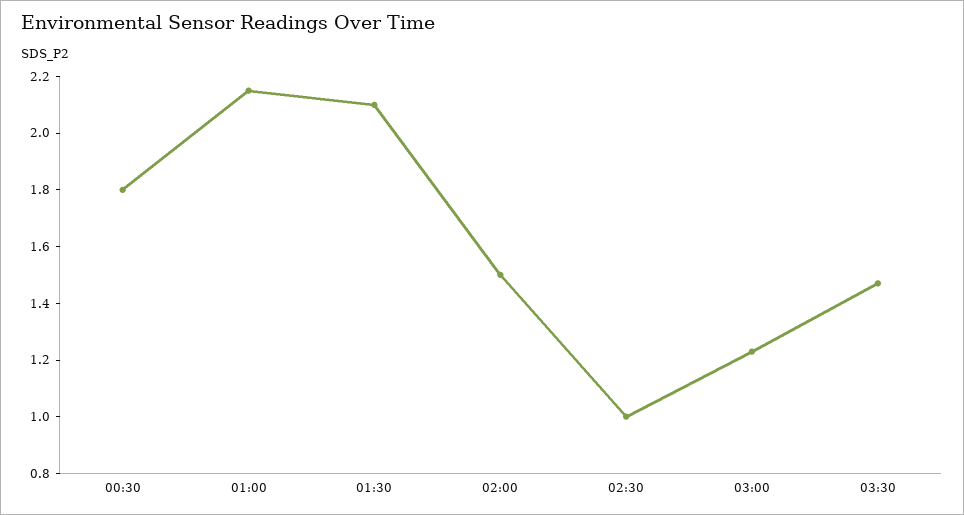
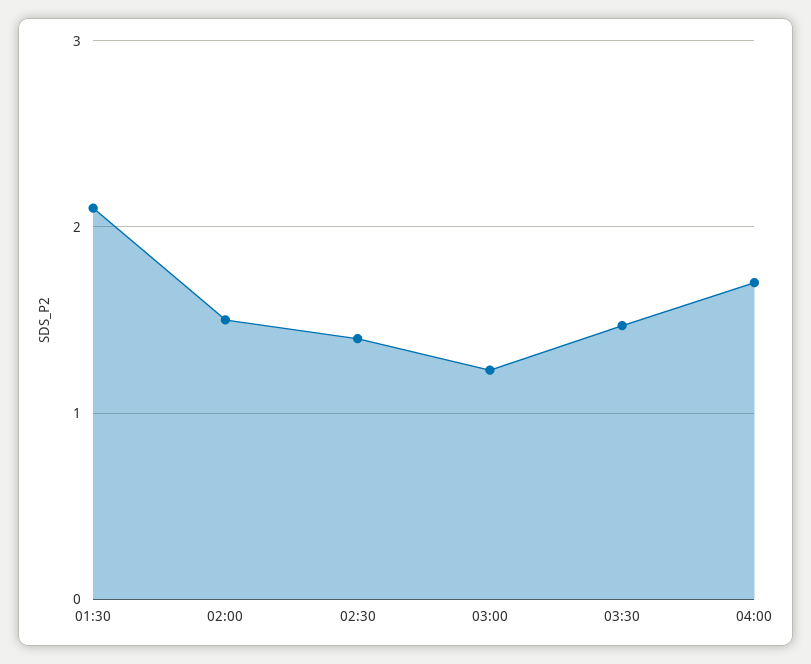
00:30: 1.8 -> none
01:00: 2.15 -> none
02:30: 1 -> 1.4
04:00: none -> 1.7

